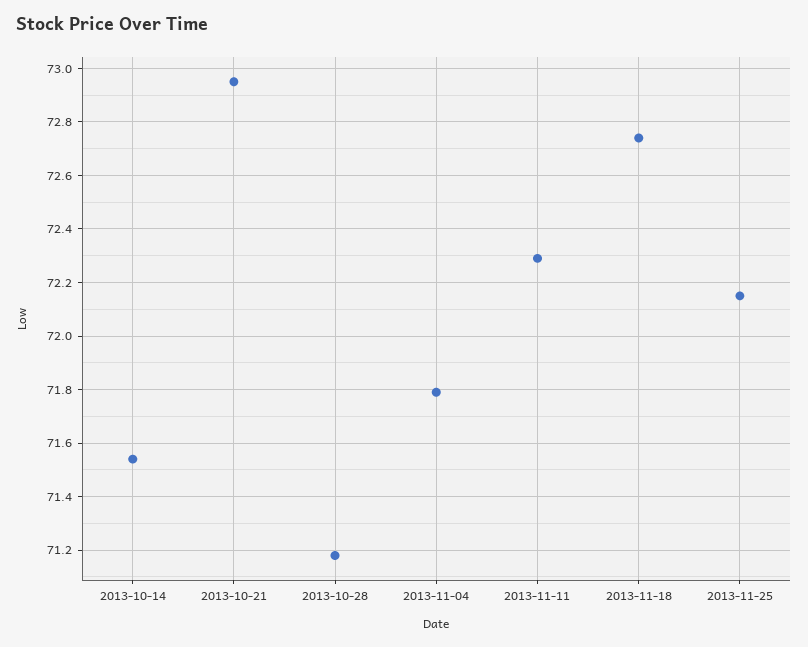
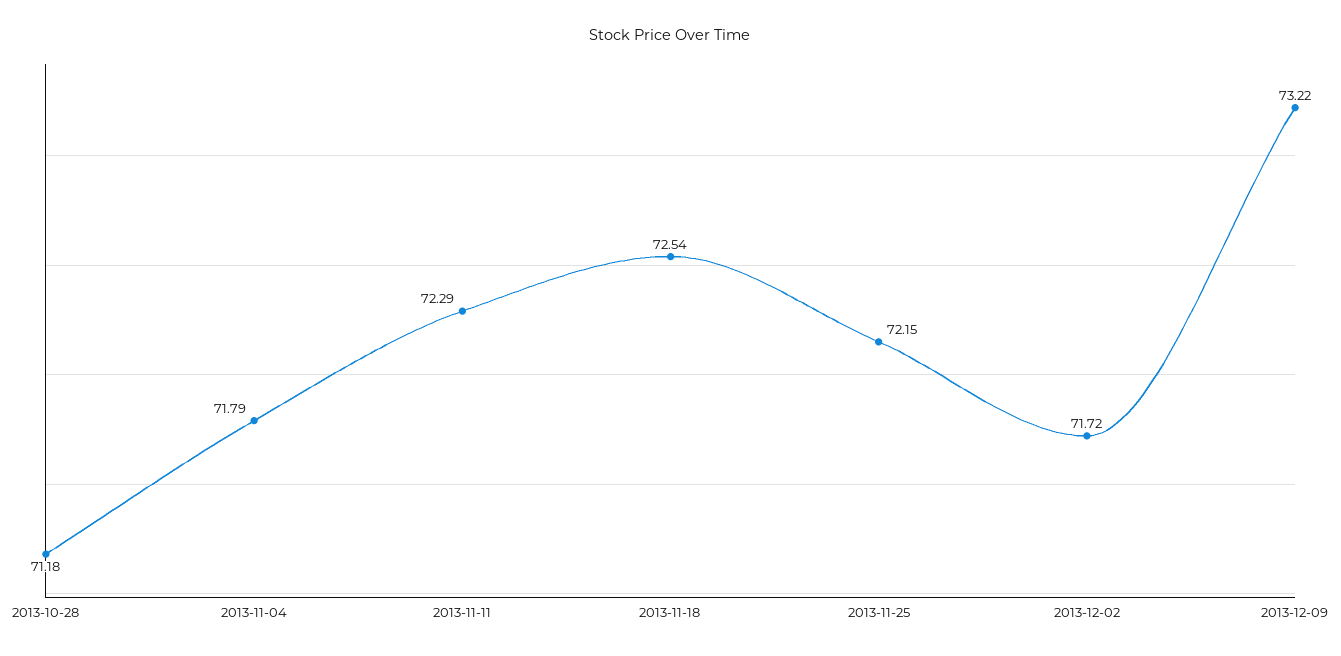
2013-10-14: 71.55 -> none
2013-10-21: 72.95 -> none
2013-11-18: 72.75 -> 72.54
2013-12-02: none -> 71.72
2013-12-09: none -> 73.22

